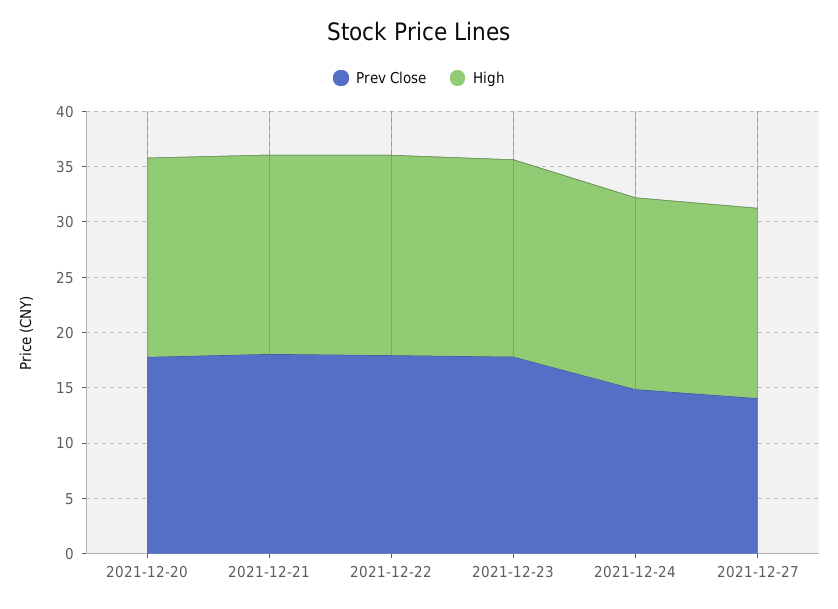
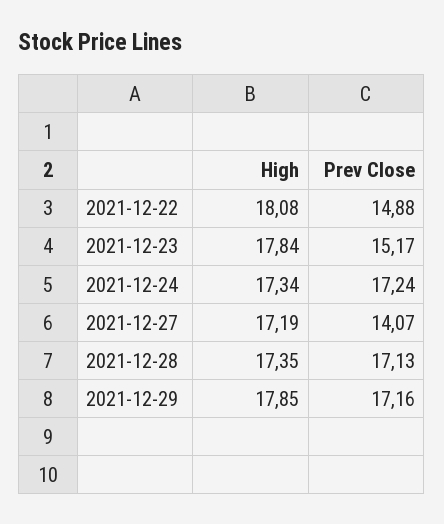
Prev Close, 2021-12-20: 18 -> none
High, 2021-12-20: 18 -> none
Prev Close, 2021-12-21: 18 -> none
High, 2021-12-21: 18 -> none
Prev Close, 2021-12-22: 18 -> 14.88
Prev Close, 2021-12-23: 18 -> 15.17
Prev Close, 2021-12-24: 15 -> 17.24
High, 2021-12-28: none -> 17.35
Prev Close, 2021-12-28: none -> 17.13
High, 2021-12-29: none -> 17.85
Prev Close, 2021-12-29: none -> 17.16

